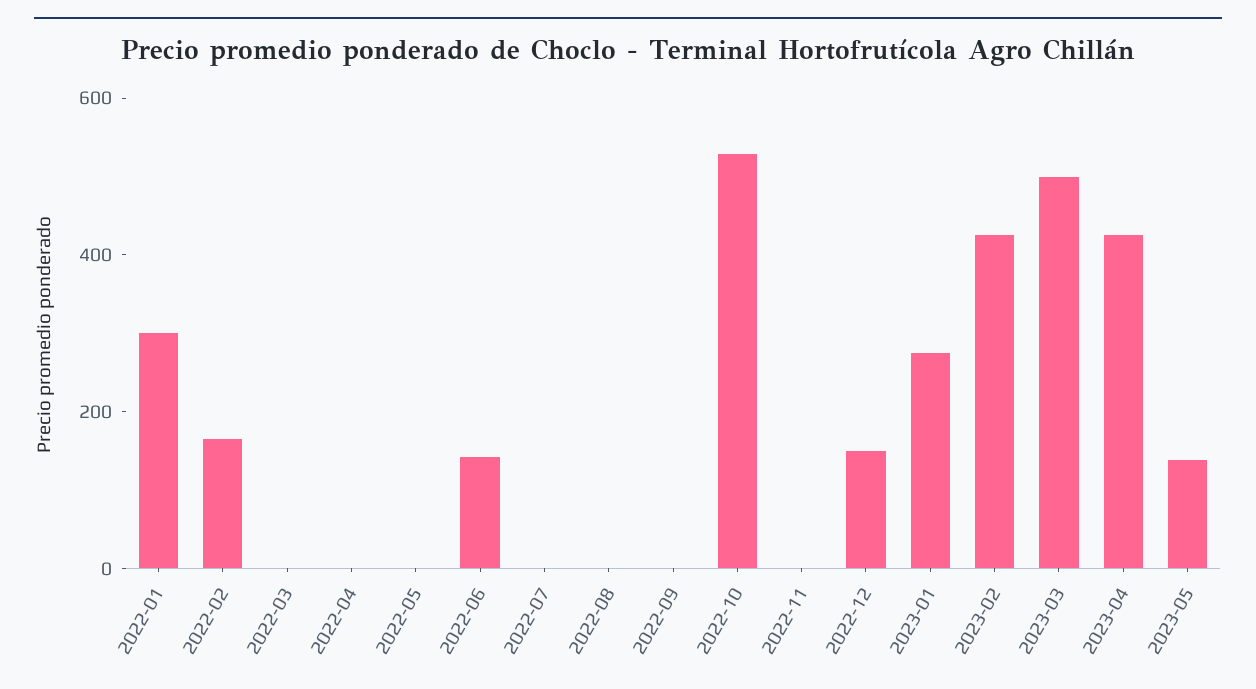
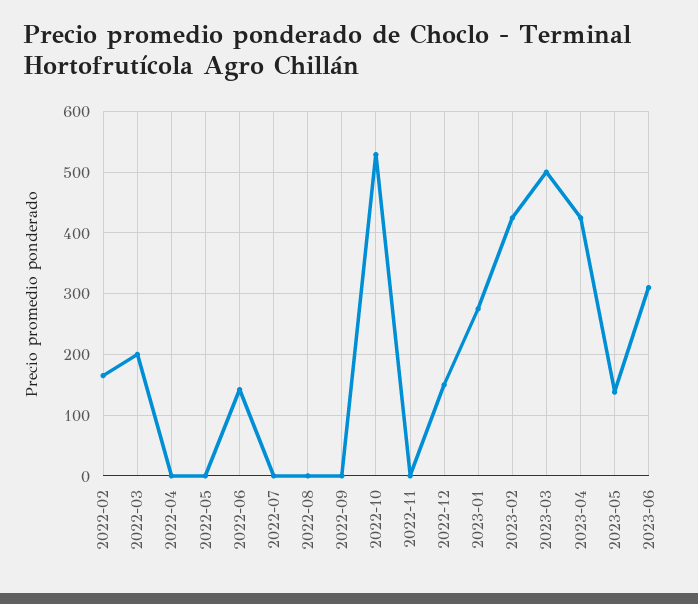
2022-01: 300 -> none
2022-03: 0 -> 200
2023-06: none -> 310

